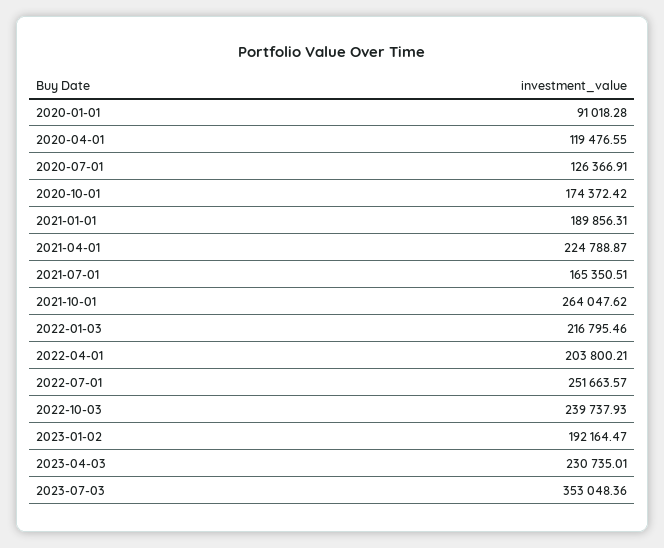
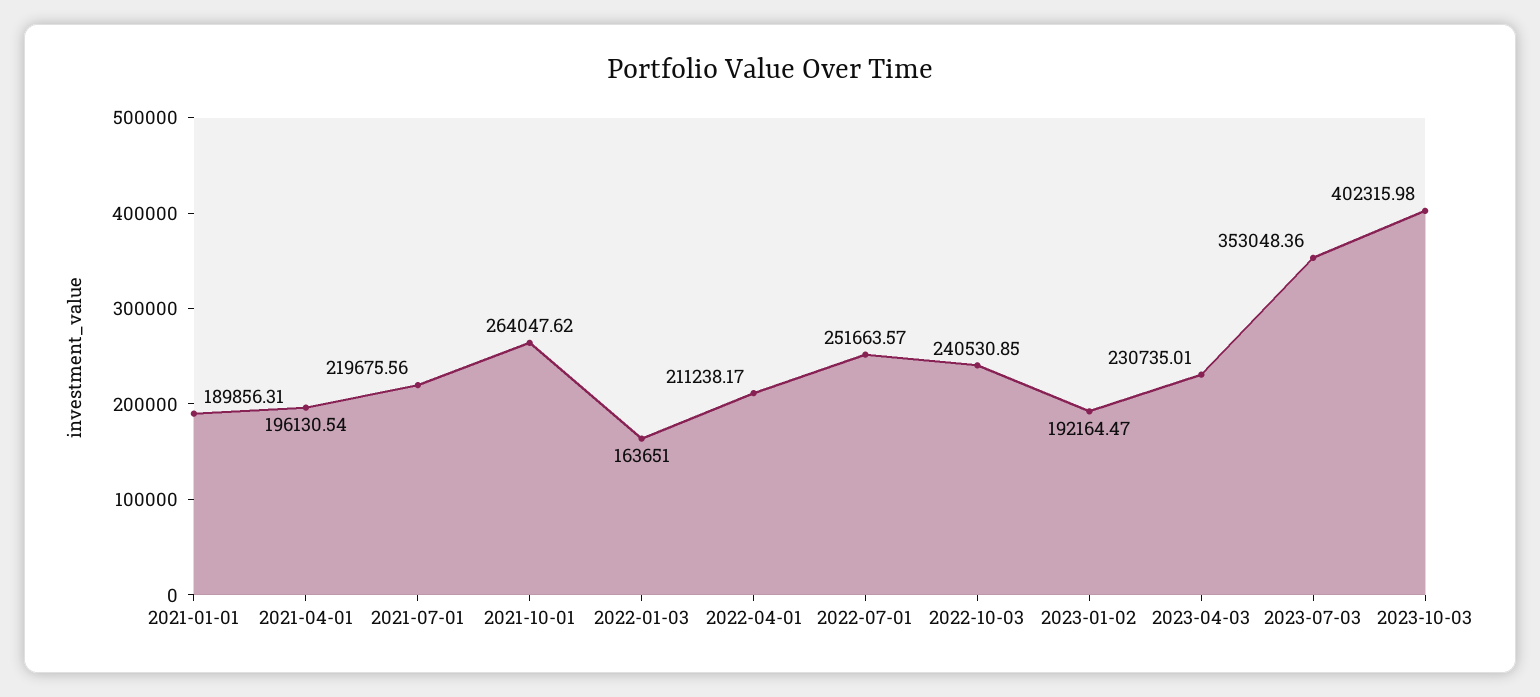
2020-01-01: 91018.28 -> none
2020-04-01: 119476.55 -> none
2020-07-01: 126366.91 -> none
2020-10-01: 174372.42 -> none
2021-04-01: 224788.87 -> 196130.54
2021-07-01: 165350.51 -> 219675.56
2022-01-03: 216795.46 -> 163651
2022-04-01: 203800.21 -> 211238.17
2022-10-03: 239737.93 -> 240530.85
2023-10-03: none -> 402315.98

